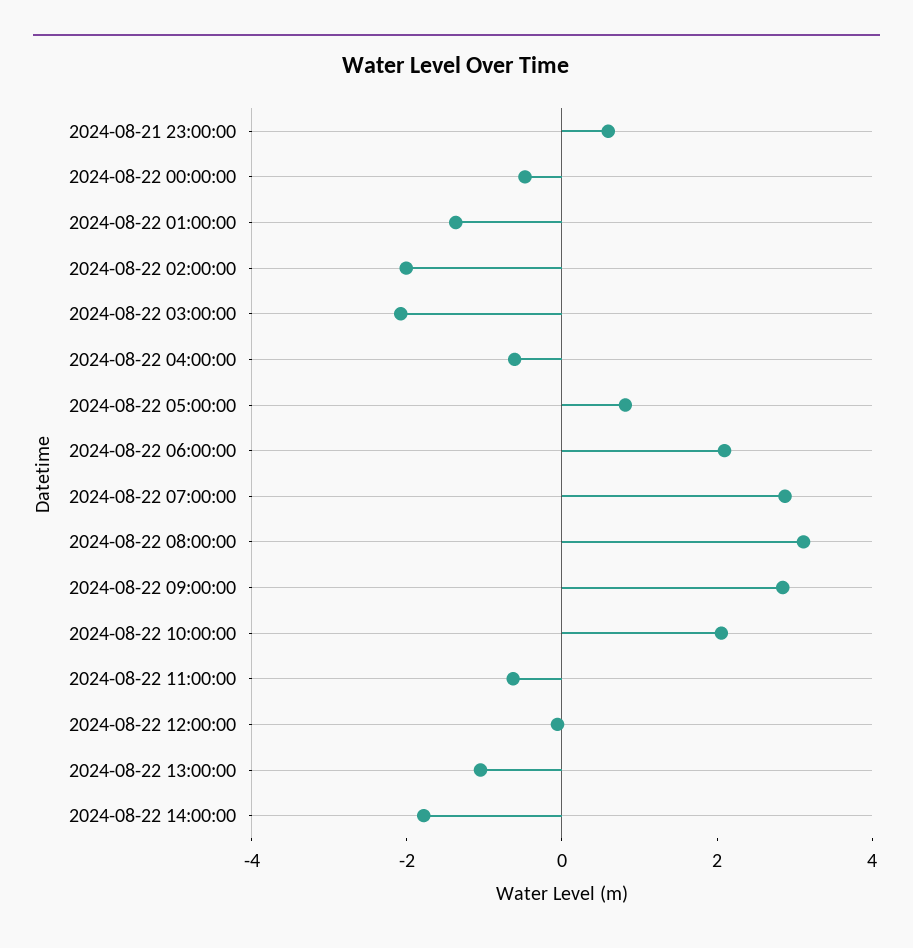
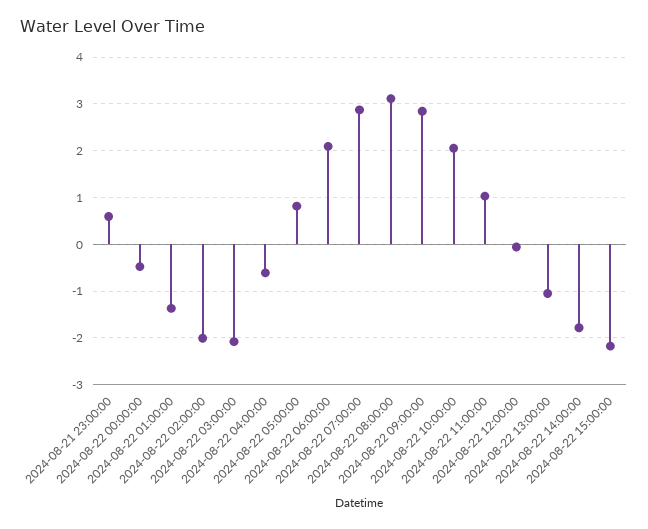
2024-08-22 11:00:00: -0.5 -> 1
2024-08-22 15:00:00: none -> -2.2

